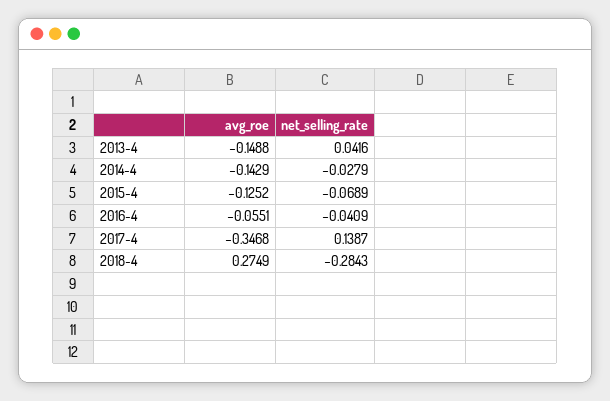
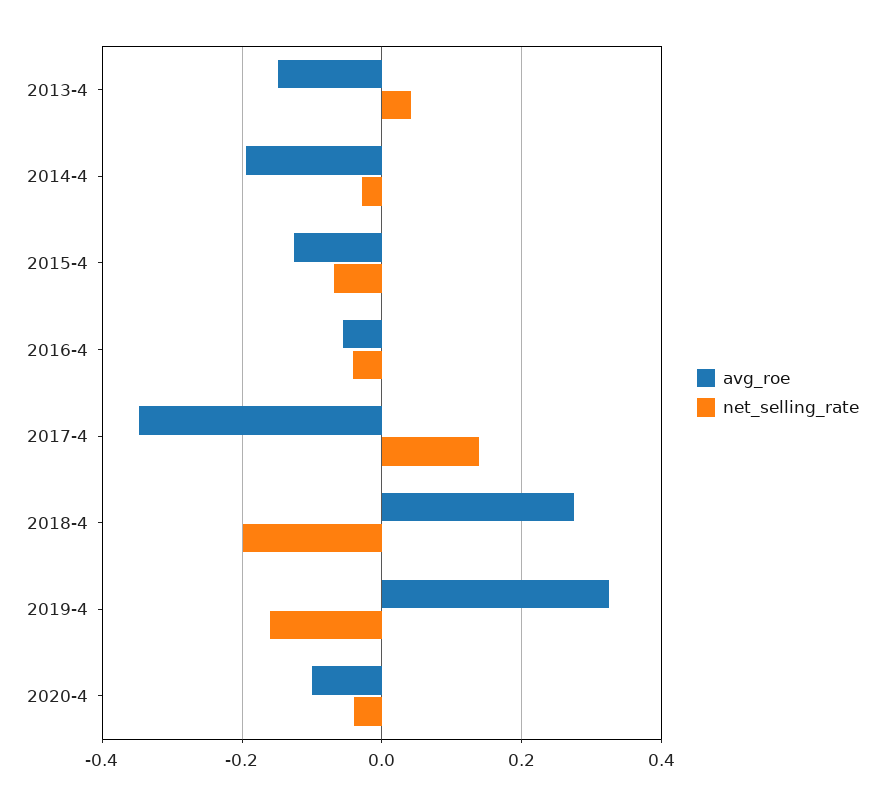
avg_roe, 2014-4: -0.1429 -> -0.2
net_selling_rate, 2018-4: -0.2843 -> -0.2
avg_roe, 2019-4: none -> 0.32
net_selling_rate, 2019-4: none -> -0.16
avg_roe, 2020-4: none -> -0.1
net_selling_rate, 2020-4: none -> -0.04

